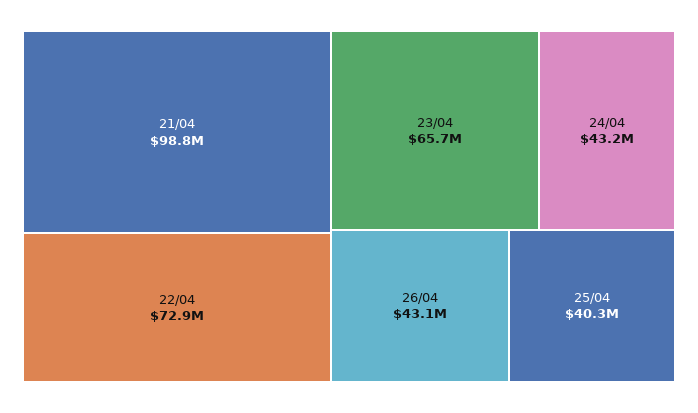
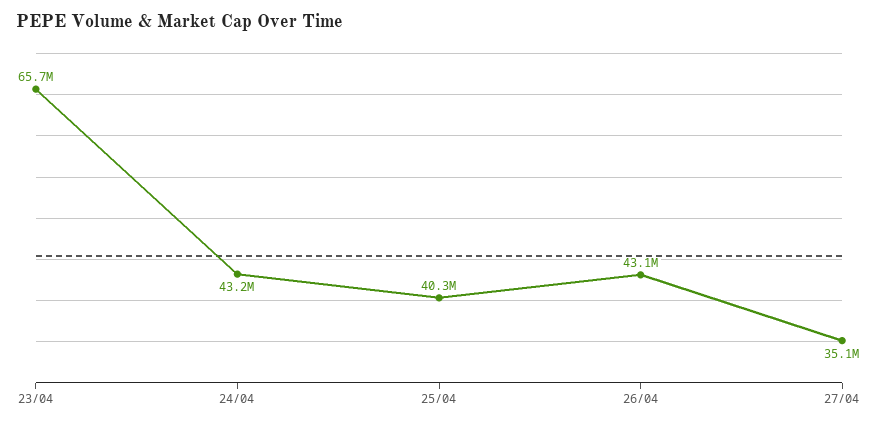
21/04: 98800000 -> none
22/04: 72900000 -> none
27/04: none -> 35100000

